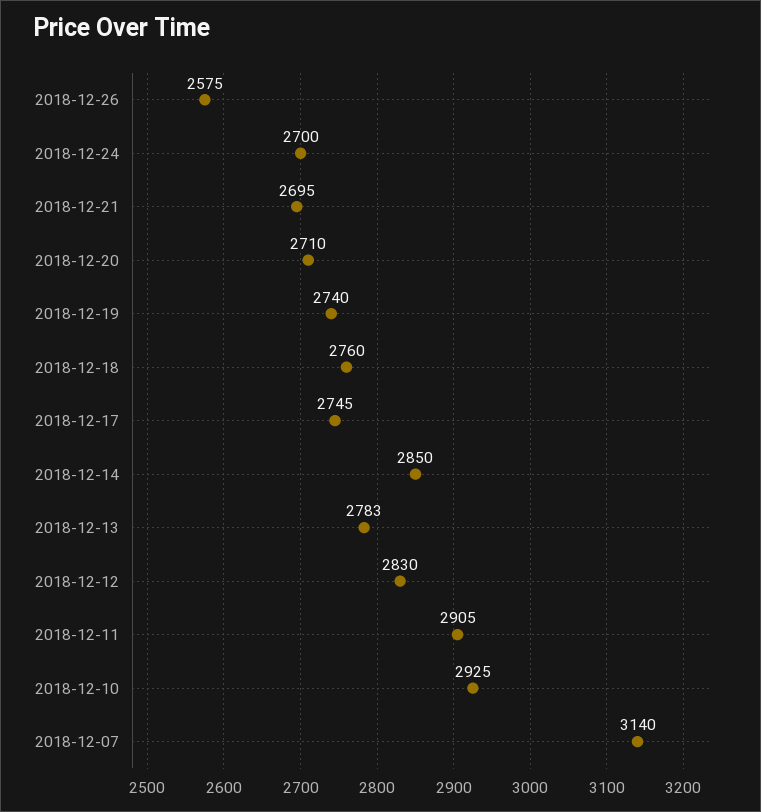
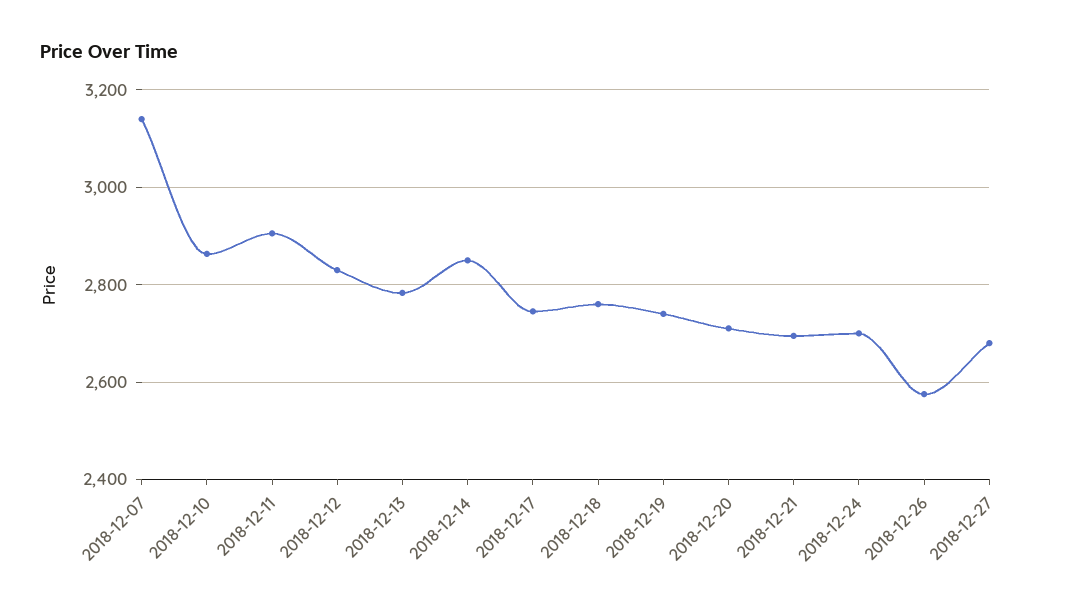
2018-12-10: 2925 -> 2860
2018-12-27: none -> 2680

